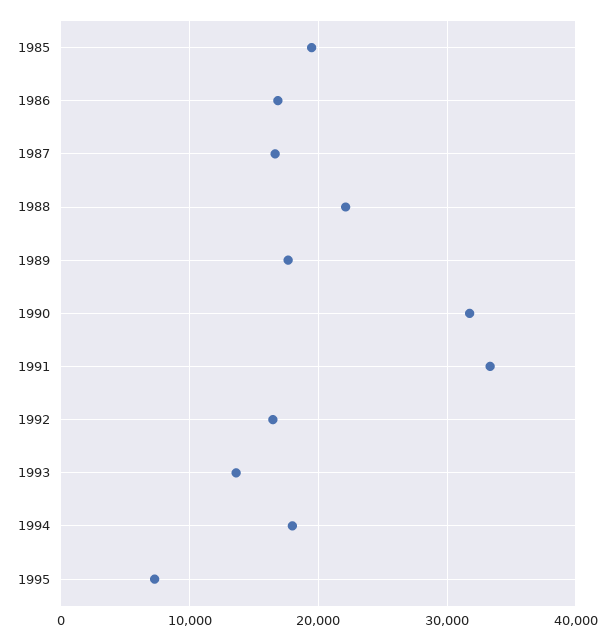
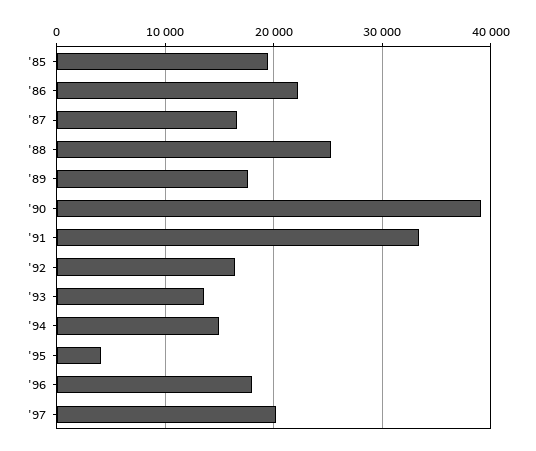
1986: 17000 -> 22000
1988: 22000 -> 25000
1990: 32000 -> 39000
1994: 18000 -> 15000
1995: 7000 -> 4000
'96: none -> 18000
'97: none -> 20000

